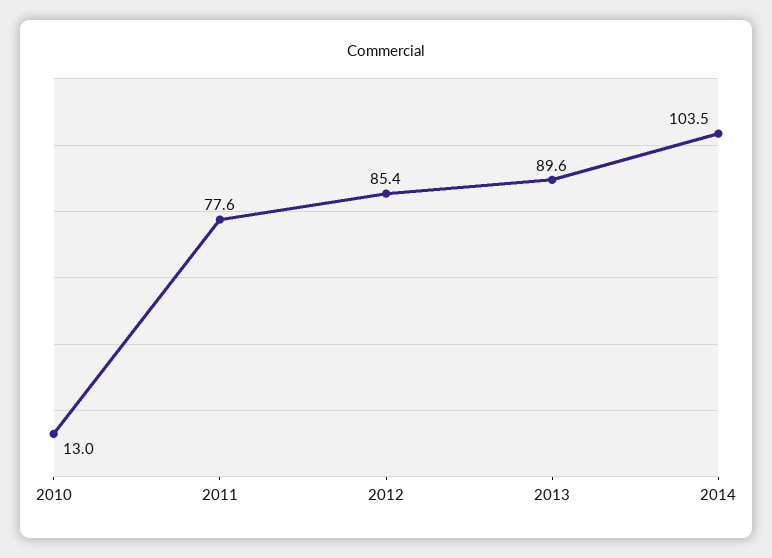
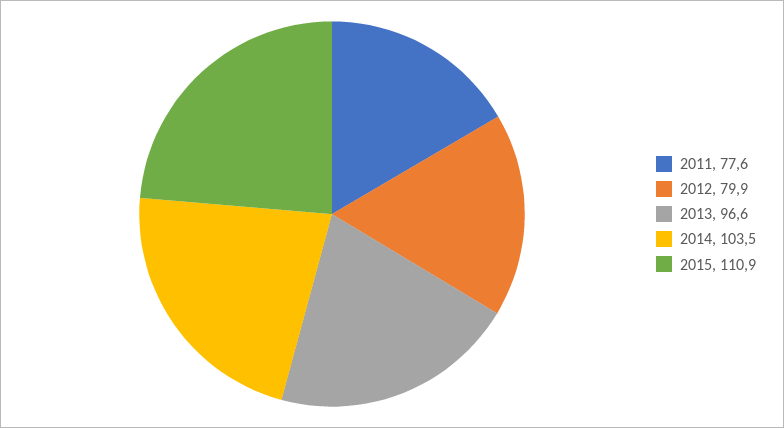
2010: 13 -> none
2012: 85.4 -> 79.9
2013: 89.6 -> 96.6
2015: none -> 110.9

